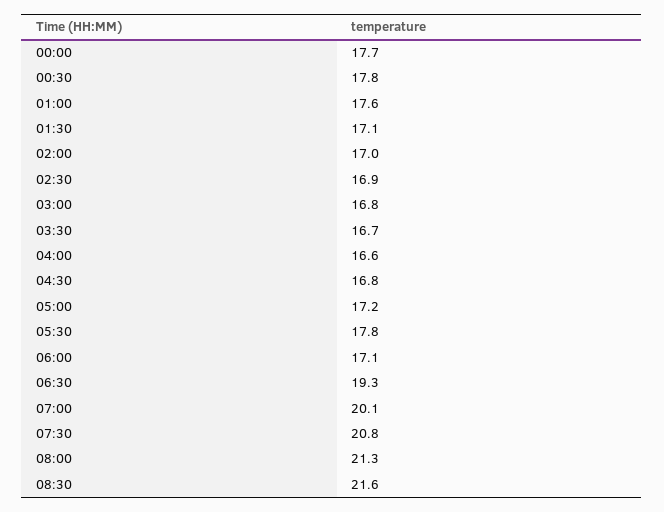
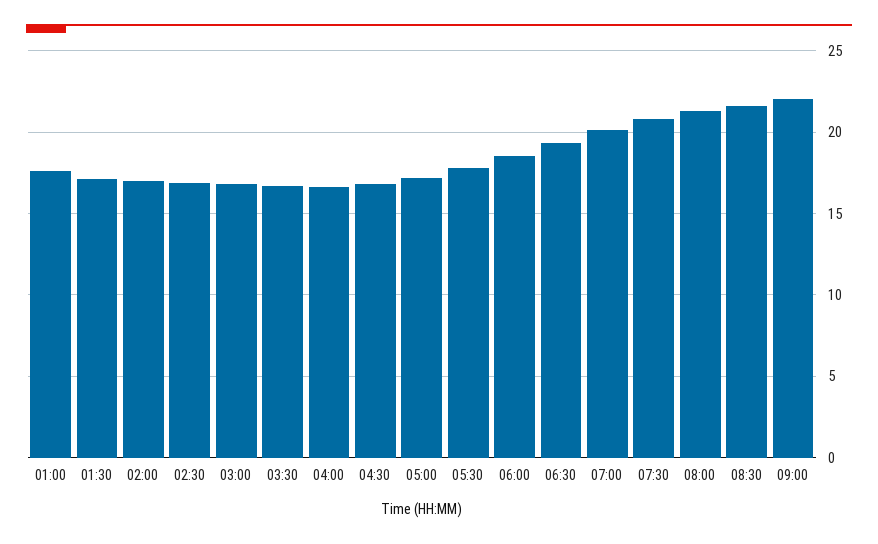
00:00: 17.7 -> none
00:30: 17.8 -> none
06:00: 17.1 -> 18.5
09:00: none -> 22

